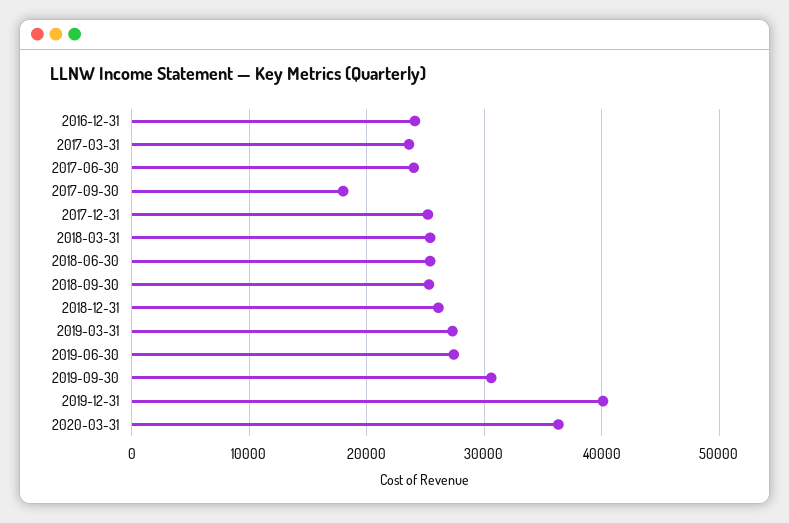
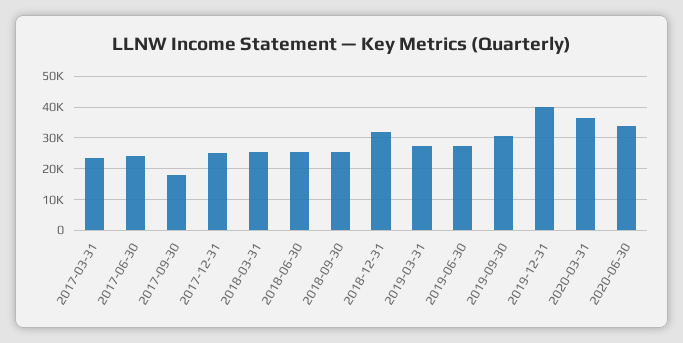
2016-12-31: 24000 -> none
2018-12-31: 26000 -> 32000
2020-06-30: none -> 34000

